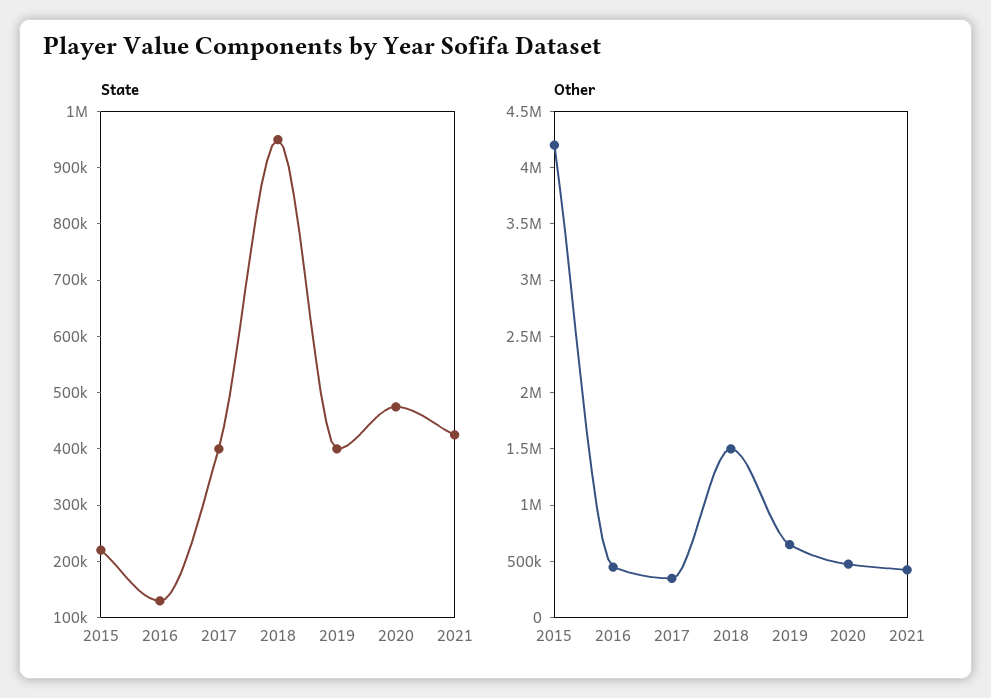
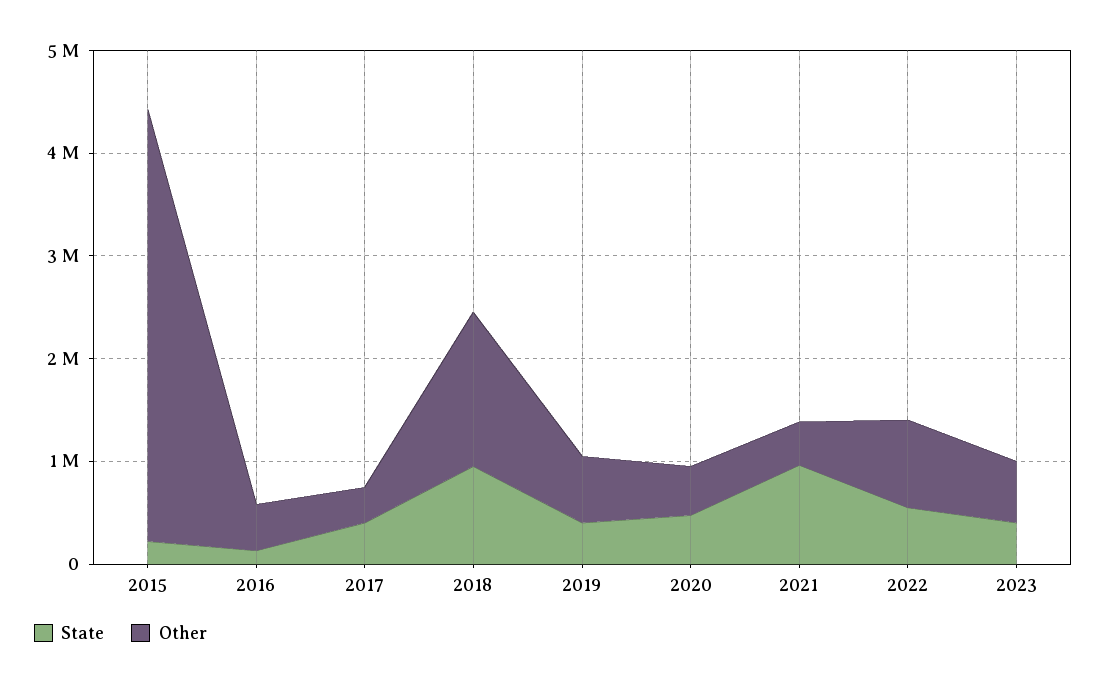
State, 2021: 420000 -> 1000000
State, 2022: none -> 600000
Other, 2022: none -> 800000
State, 2023: none -> 400000
Other, 2023: none -> 600000

